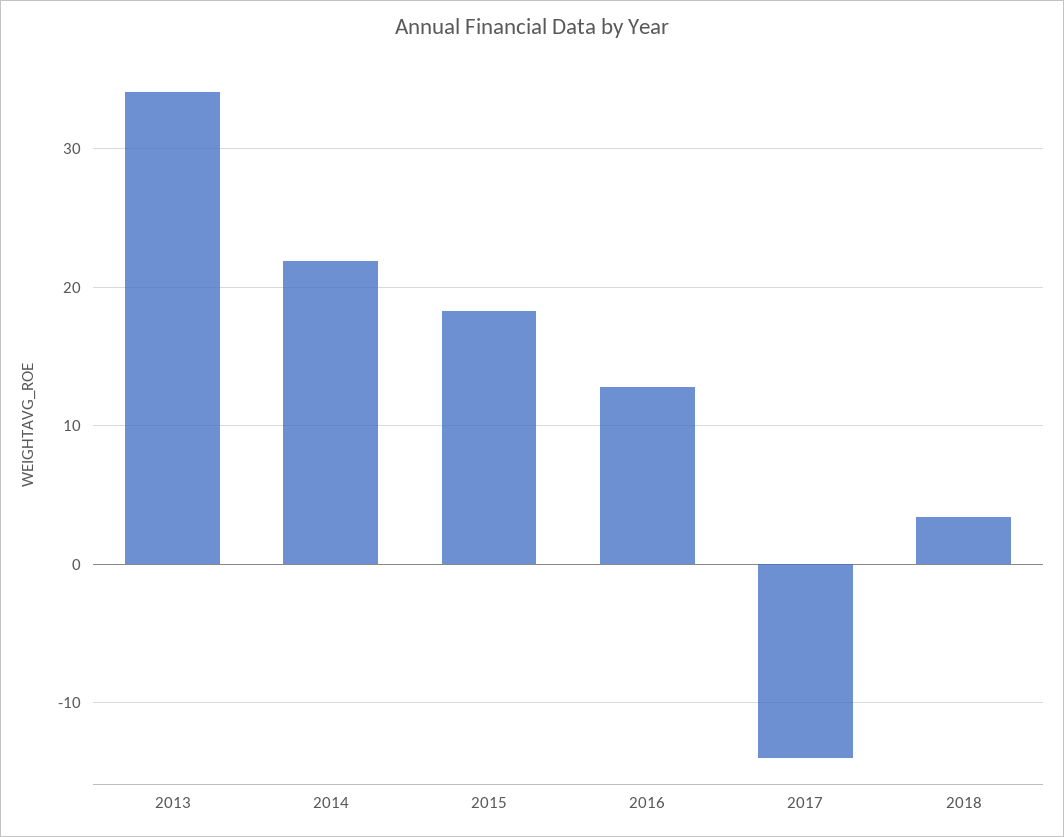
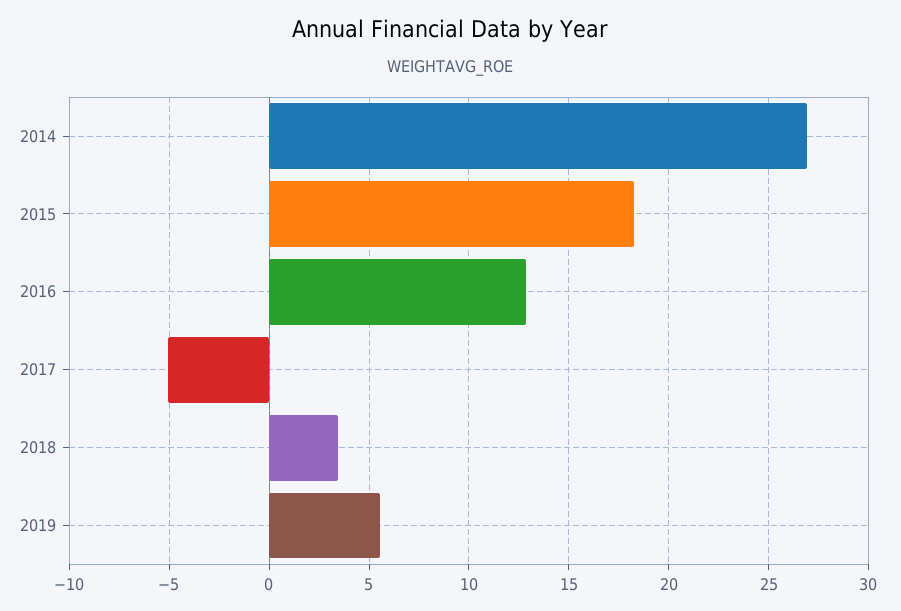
2013: 34 -> none
2014: 22 -> 27
2017: -14 -> -5
2019: none -> 5.5

